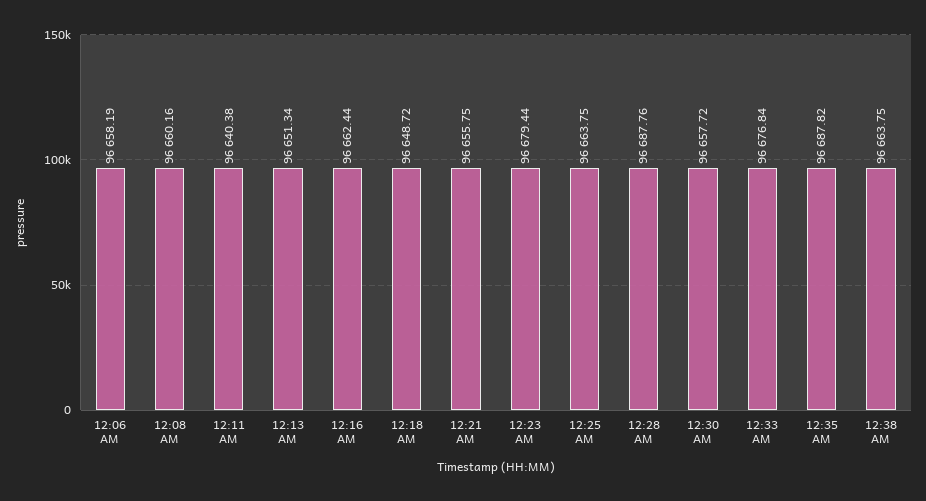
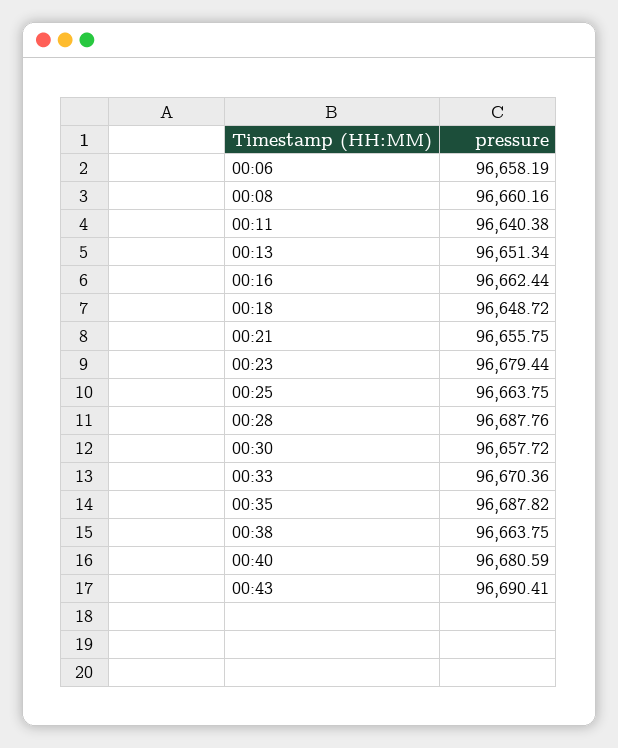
12:33 AM: 96676.84 -> 96670.36
00:40: none -> 96680.59
00:43: none -> 96690.41

